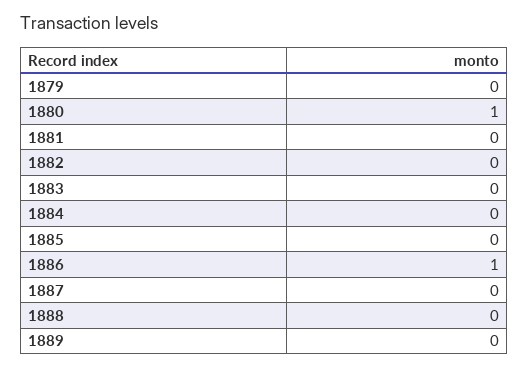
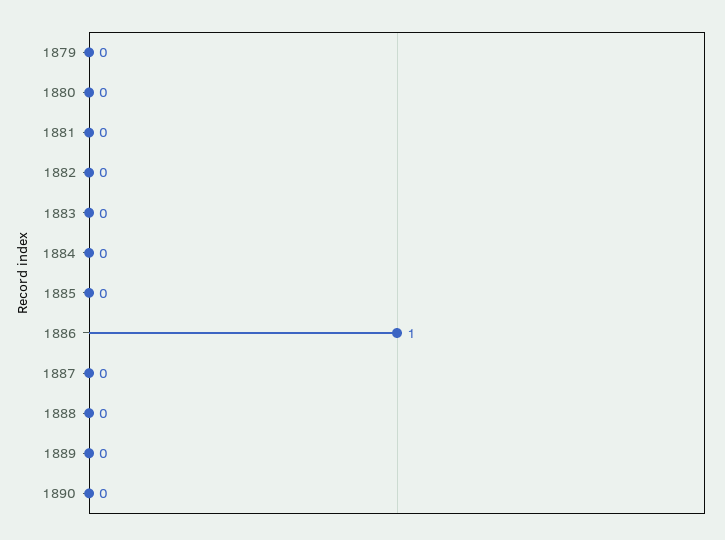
1880: 1 -> 0
1890: none -> 0

